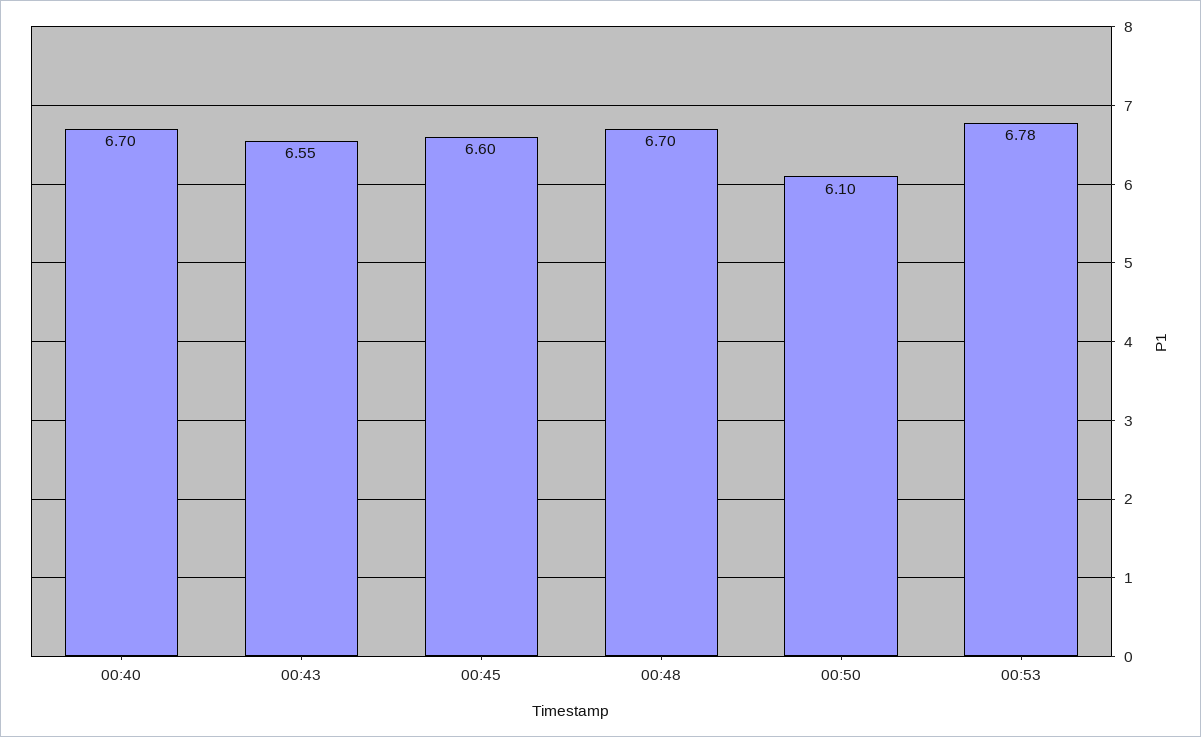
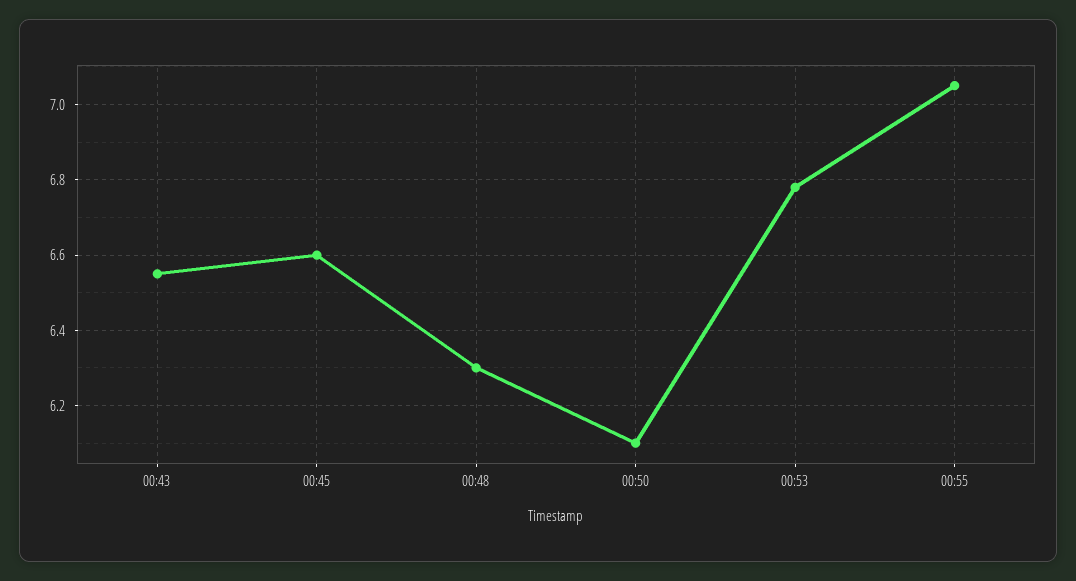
00:40: 6.7 -> none
00:48: 6.7 -> 6.3
00:55: none -> 7.05

